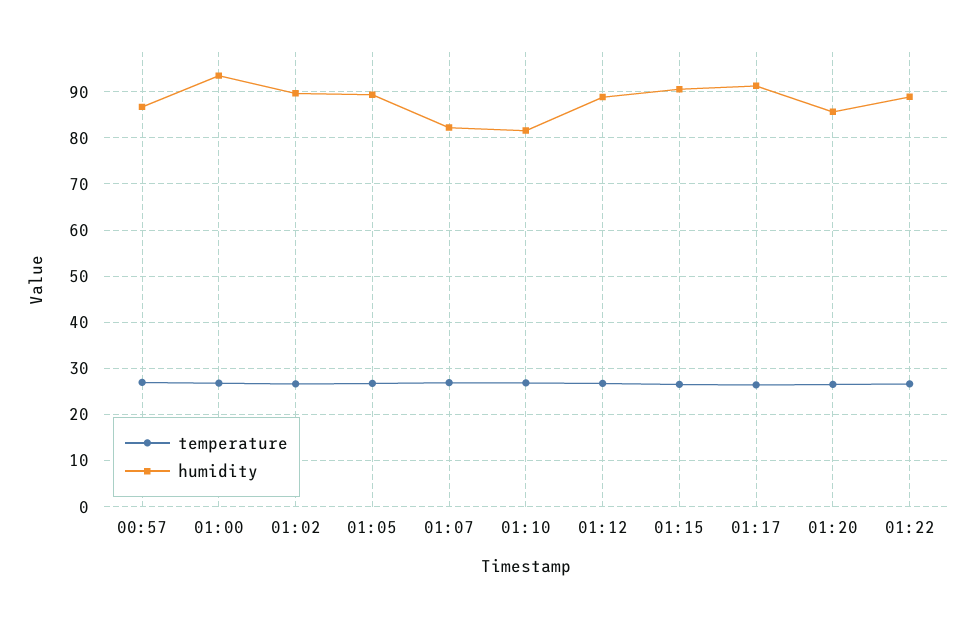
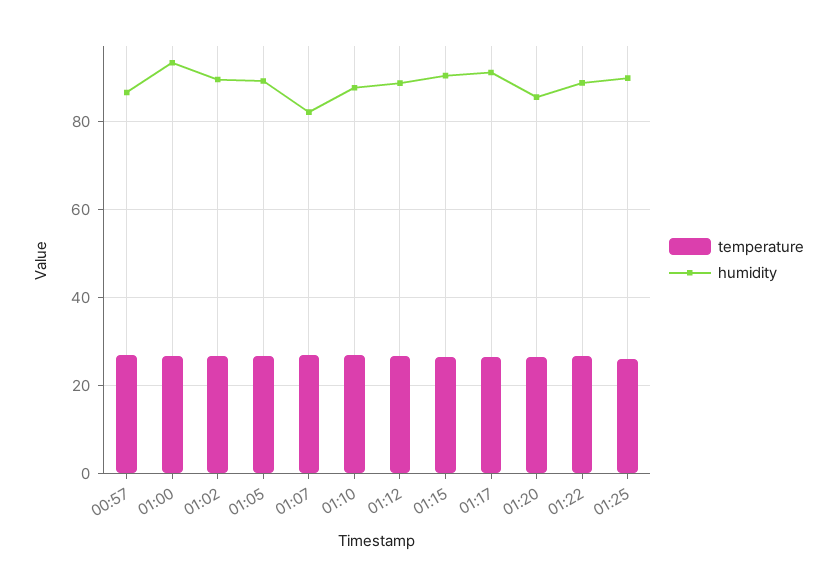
humidity, 01:10: 82 -> 88
temperature, 01:25: none -> 26
humidity, 01:25: none -> 90

